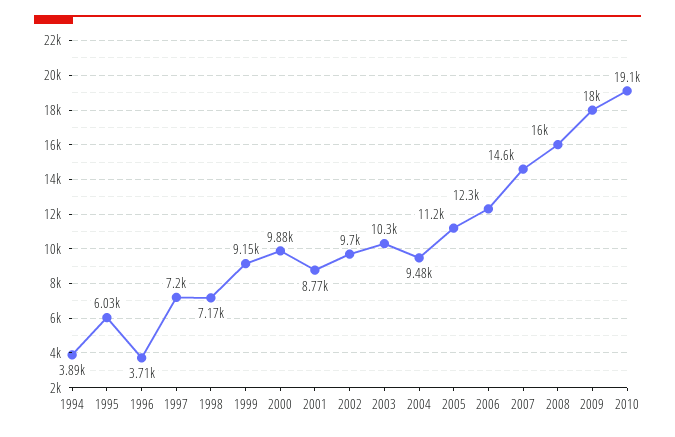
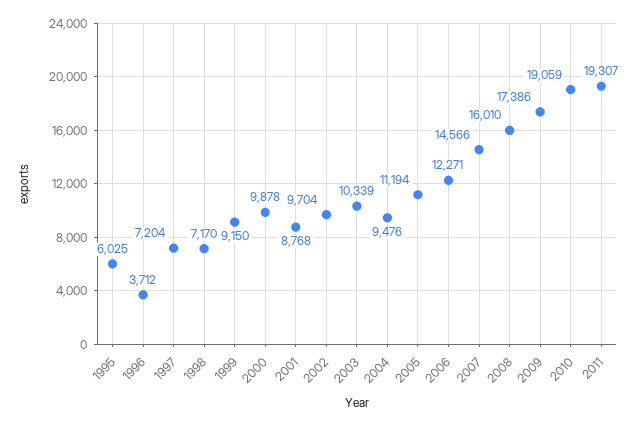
1994: 3890 -> none
2009: 18000 -> 17386
2011: none -> 19307

